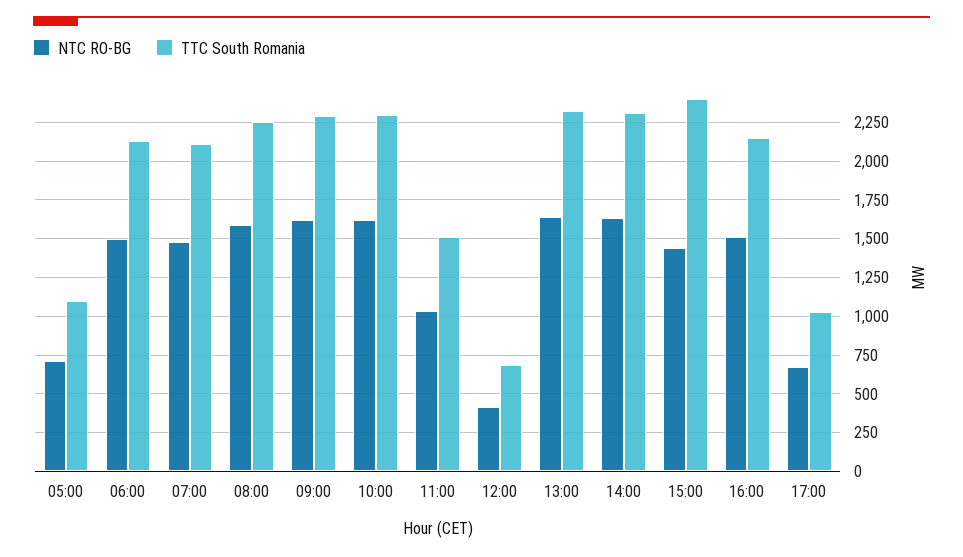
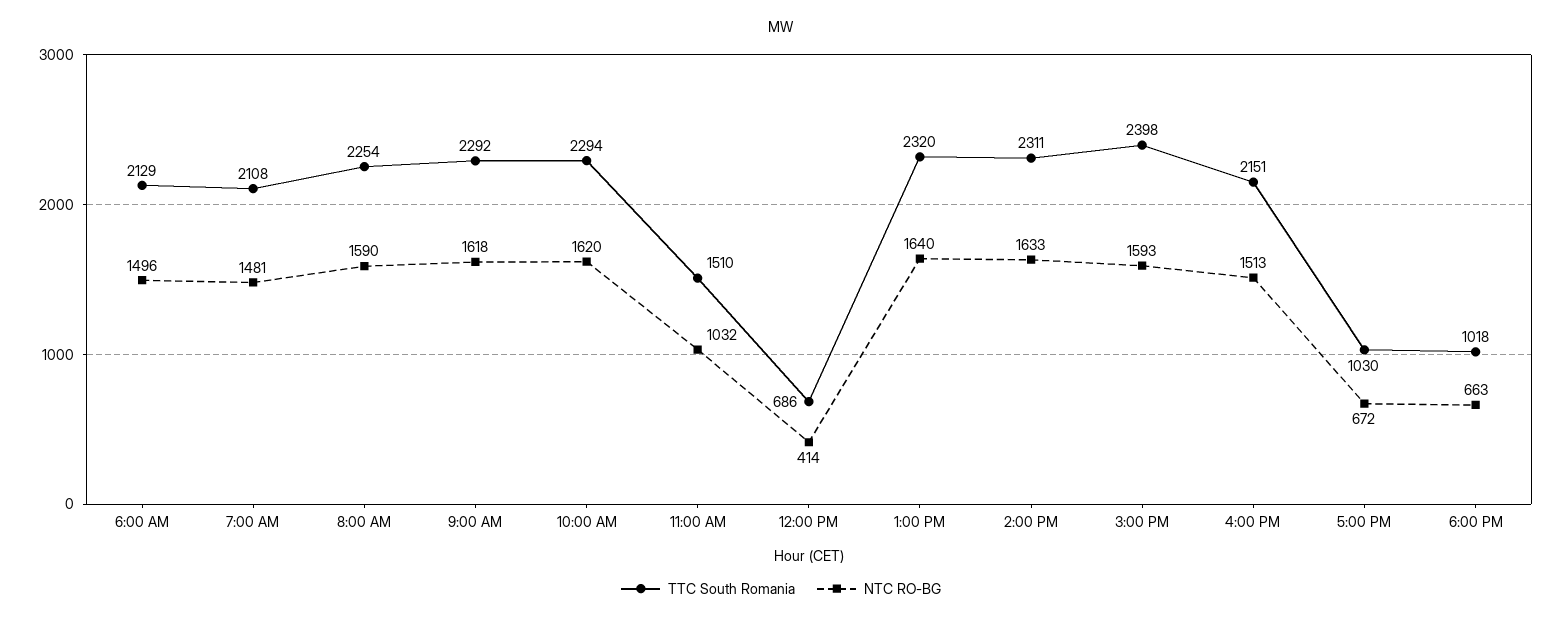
NTC RO-BG, 05:00: 700 -> none
TTC South Romania, 05:00: 1100 -> none
NTC RO-BG, 15:00: 1450 -> 1593
TTC South Romania, 6:00 PM: none -> 1018
NTC RO-BG, 6:00 PM: none -> 663

